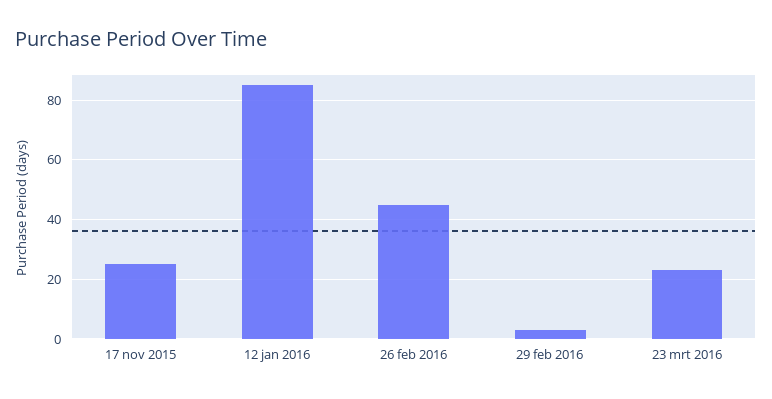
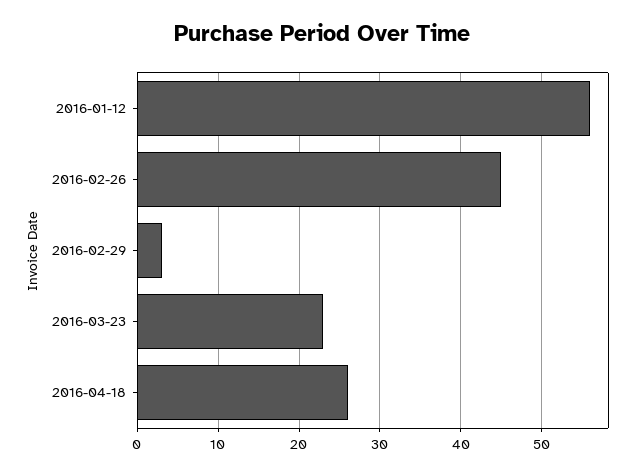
17 nov 2015: 25 -> none
12 jan 2016: 85 -> 56
2016-04-18: none -> 26

